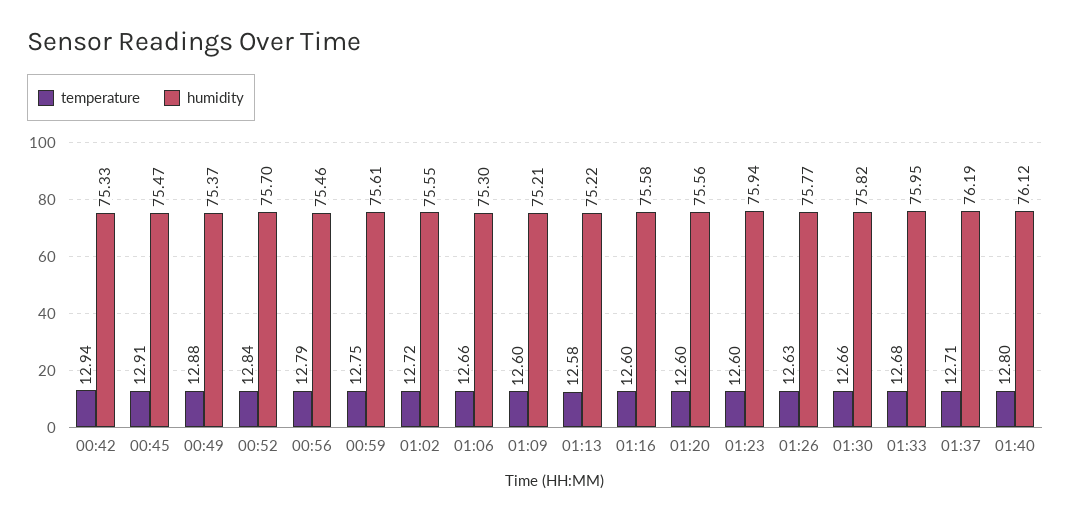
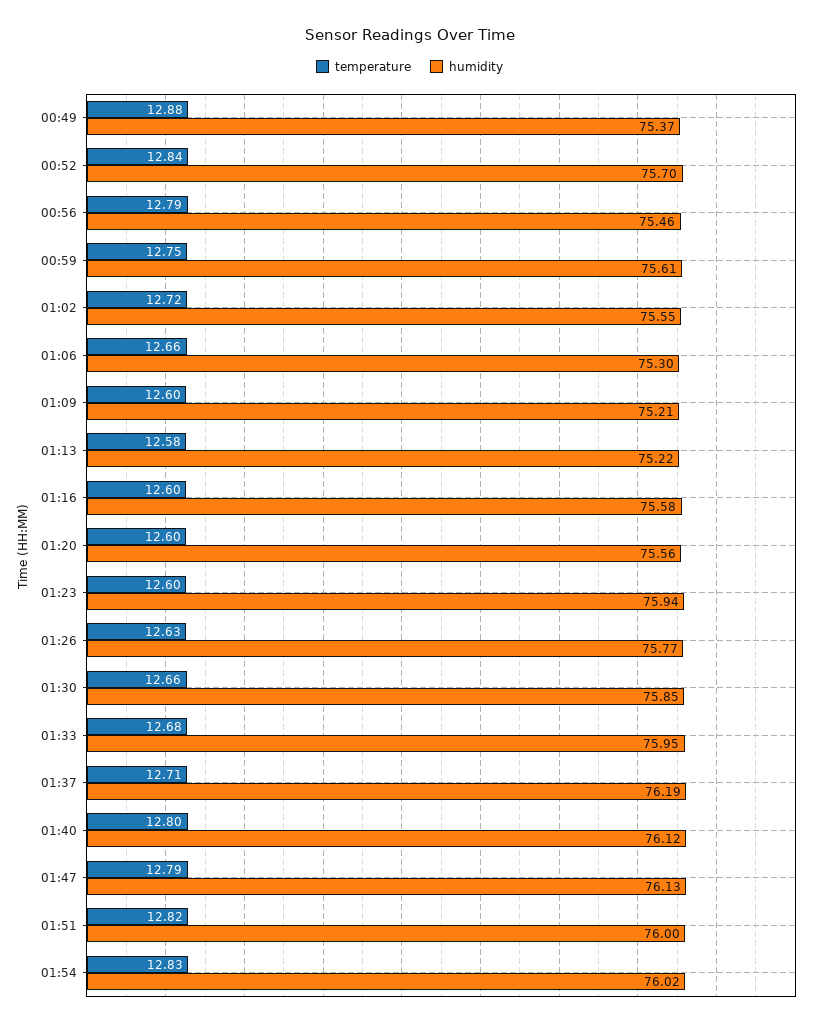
temperature, 00:42: 12.94 -> none
humidity, 00:42: 75.33 -> none
temperature, 00:45: 12.91 -> none
humidity, 00:45: 75.47 -> none
humidity, 01:30: 75.82 -> 75.85
temperature, 01:47: none -> 12.79
humidity, 01:47: none -> 76.13
temperature, 01:51: none -> 12.82
humidity, 01:51: none -> 76
temperature, 01:54: none -> 12.83
humidity, 01:54: none -> 76.02

